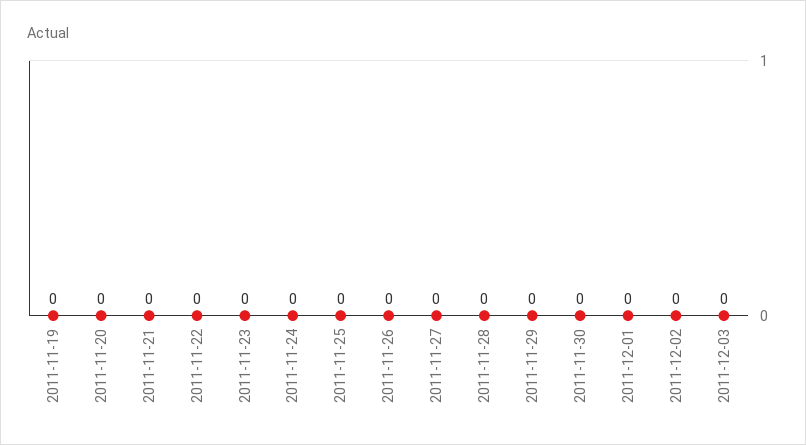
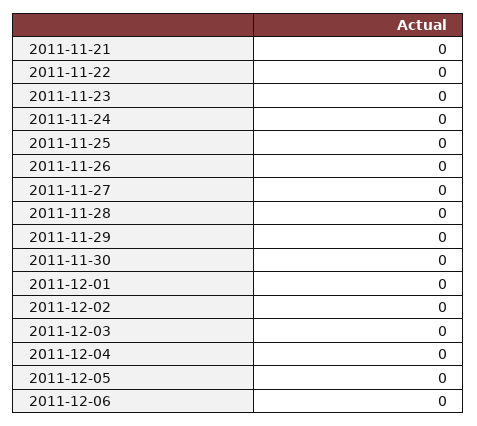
2011-11-19: 0 -> none
2011-11-20: 0 -> none
2011-12-04: none -> 0
2011-12-05: none -> 0
2011-12-06: none -> 0

